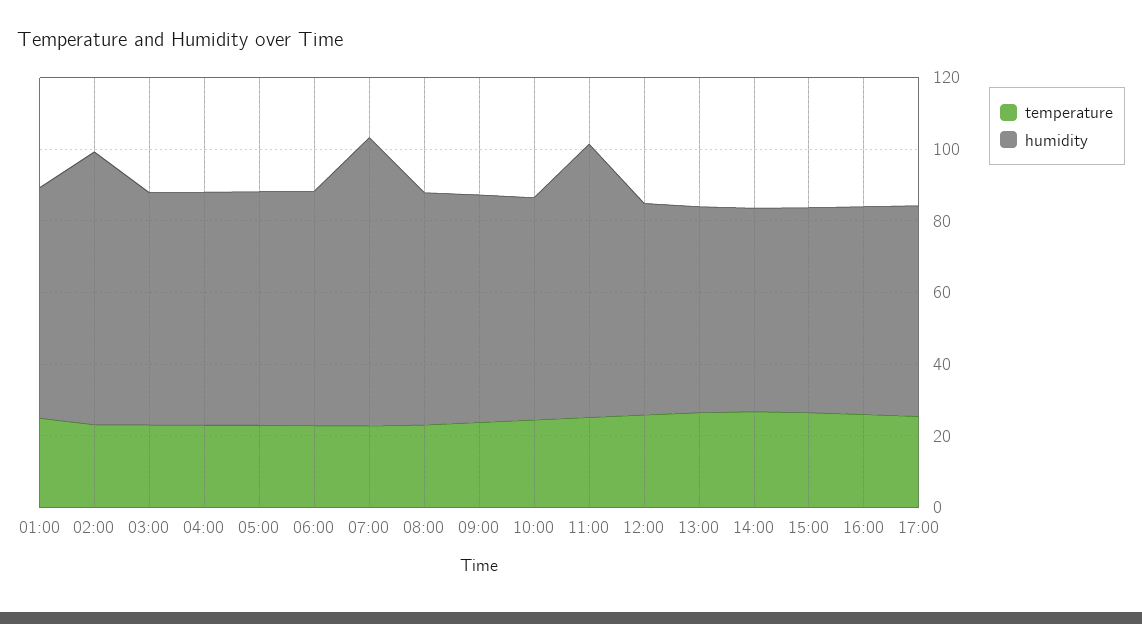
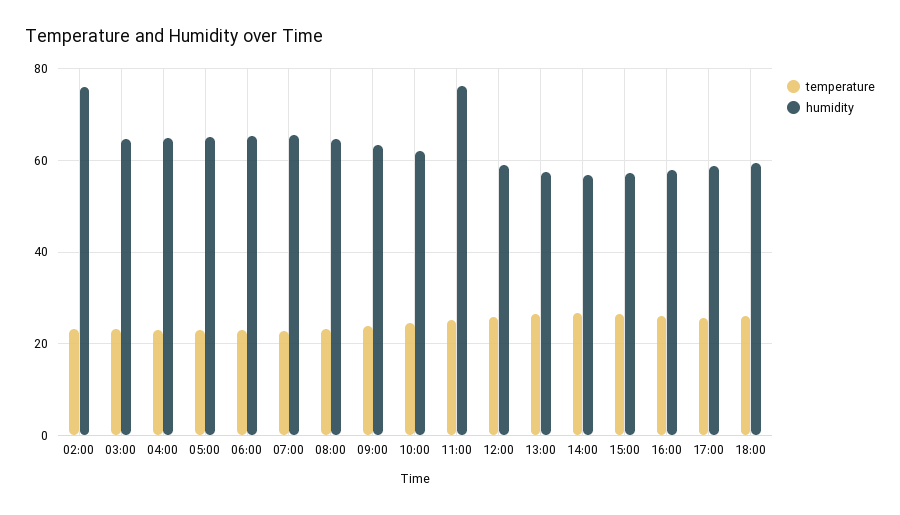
temperature, 01:00: 25 -> none
humidity, 01:00: 65 -> none
humidity, 07:00: 80 -> 66
temperature, 18:00: none -> 26
humidity, 18:00: none -> 60

